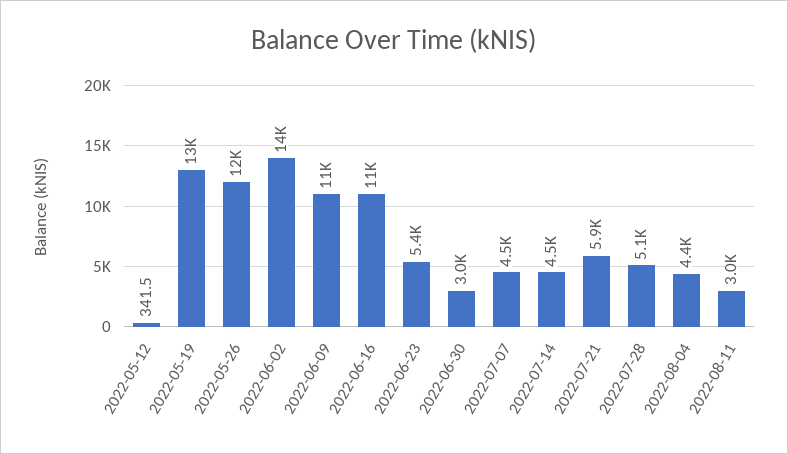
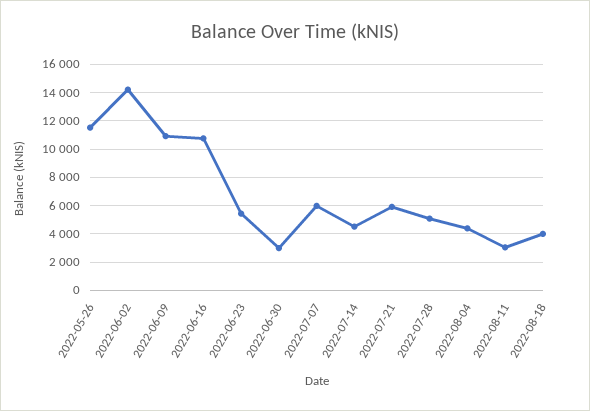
2022-05-12: 341.5 -> none
2022-05-19: 13000 -> none
2022-07-07: 4500 -> 6000
2022-08-18: none -> 4000

